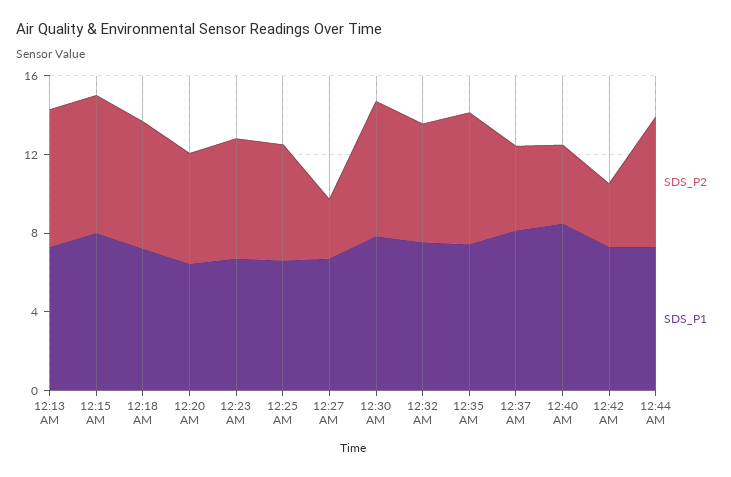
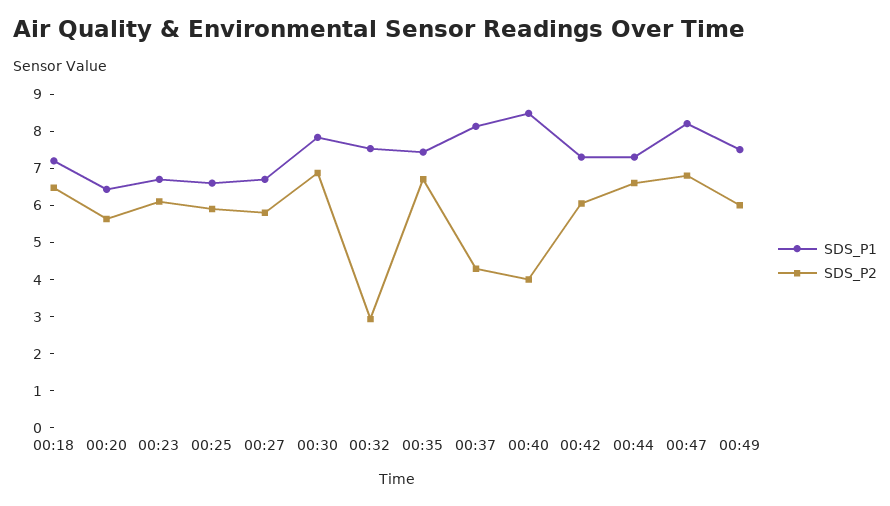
SDS_P2, 12:13 AM: 7 -> none
SDS_P1, 12:13 AM: 7 -> none
SDS_P2, 12:15 AM: 7 -> none
SDS_P1, 12:15 AM: 8 -> none
SDS_P2, 12:27 AM: 3 -> 5.75
SDS_P2, 12:32 AM: 6 -> 3
SDS_P2, 12:42 AM: 3 -> 6
SDS_P1, 00:47: none -> 8.25
SDS_P2, 00:47: none -> 6.75
SDS_P1, 00:49: none -> 7.5
SDS_P2, 00:49: none -> 6

